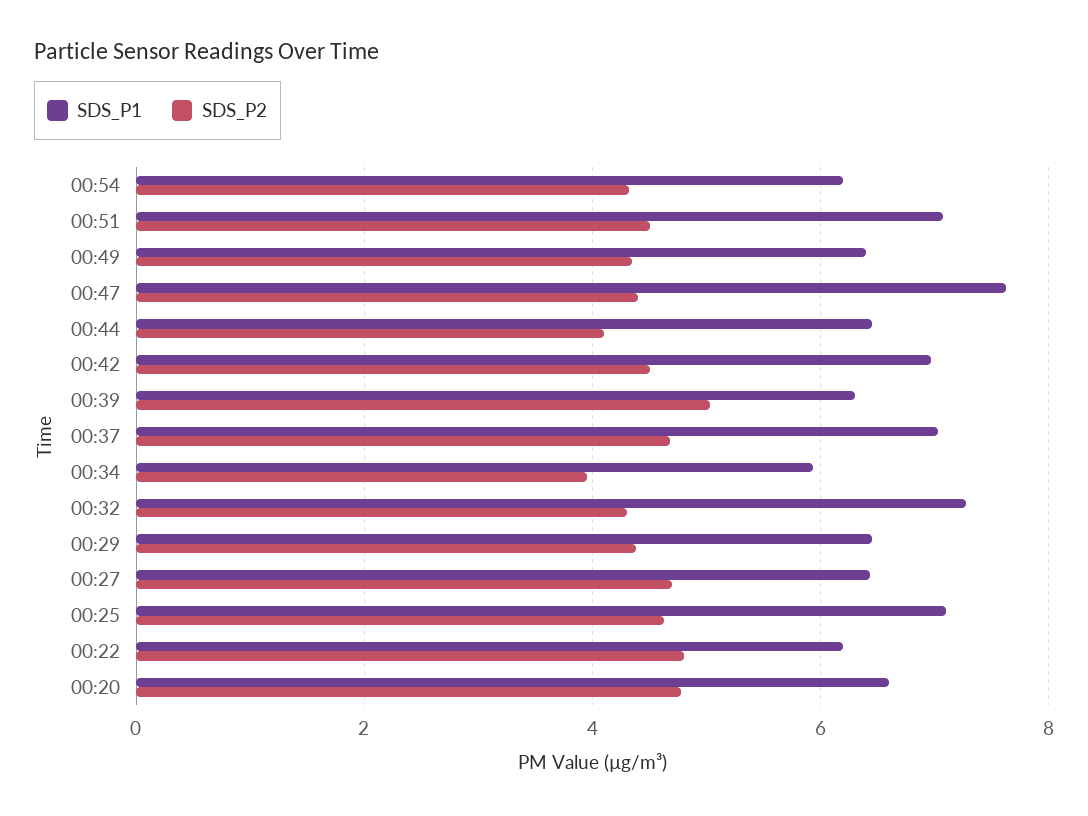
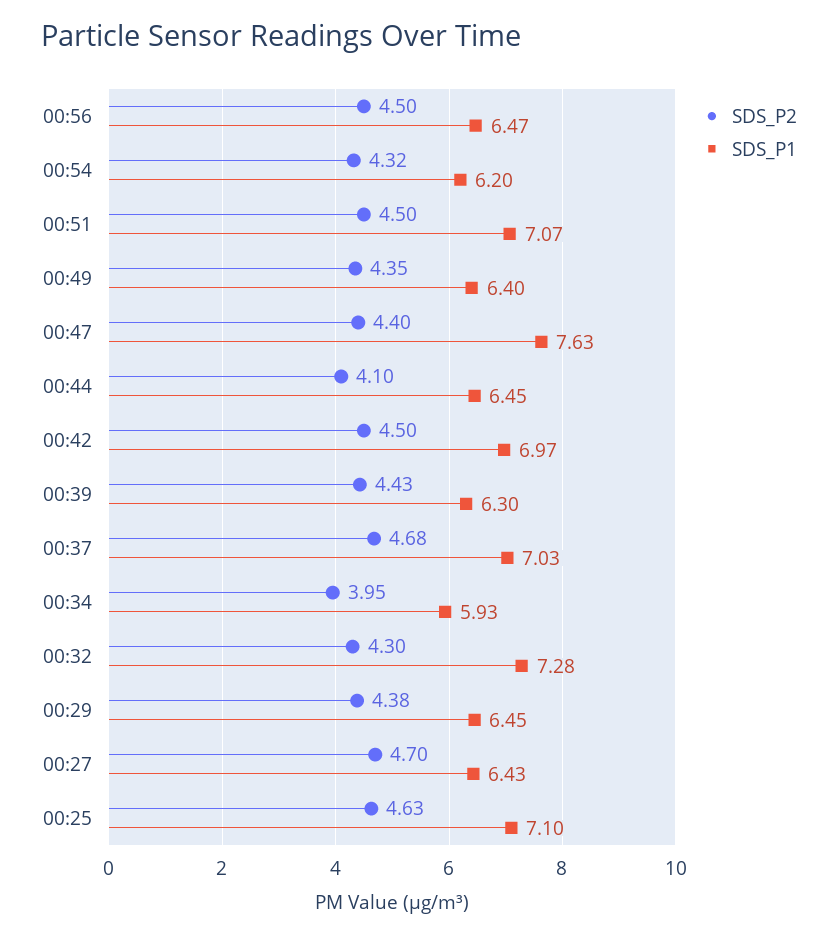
SDS_P2, 00:39: 5 -> 4.43
SDS_P1, 00:22: 6.2 -> none
SDS_P2, 00:22: 4.8 -> none
SDS_P1, 00:20: 6.6 -> none
SDS_P2, 00:20: 4.8 -> none
SDS_P2, 00:56: none -> 4.5
SDS_P1, 00:56: none -> 6.47

